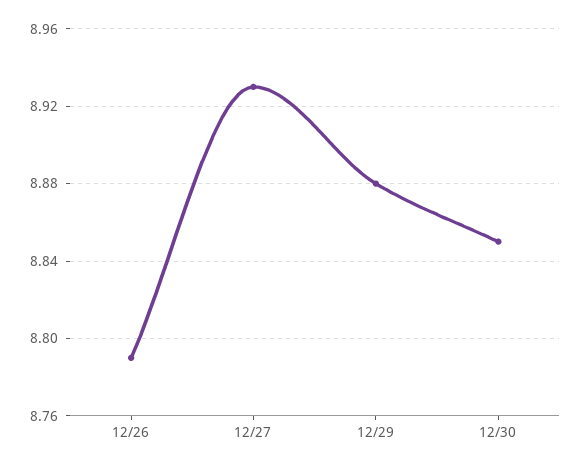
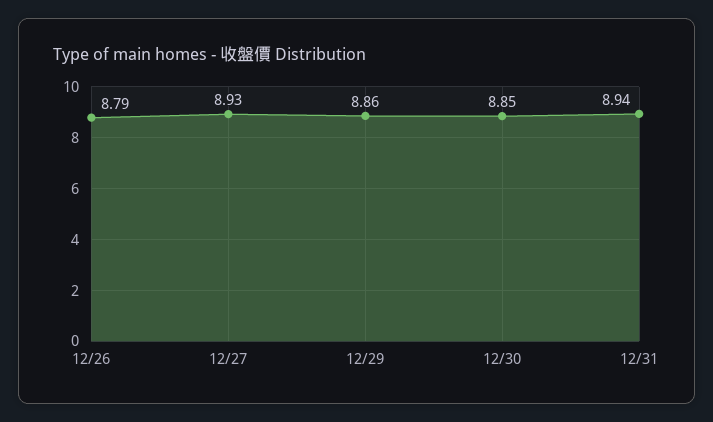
12/29: 8.88 -> 8.86
12/31: none -> 8.94

